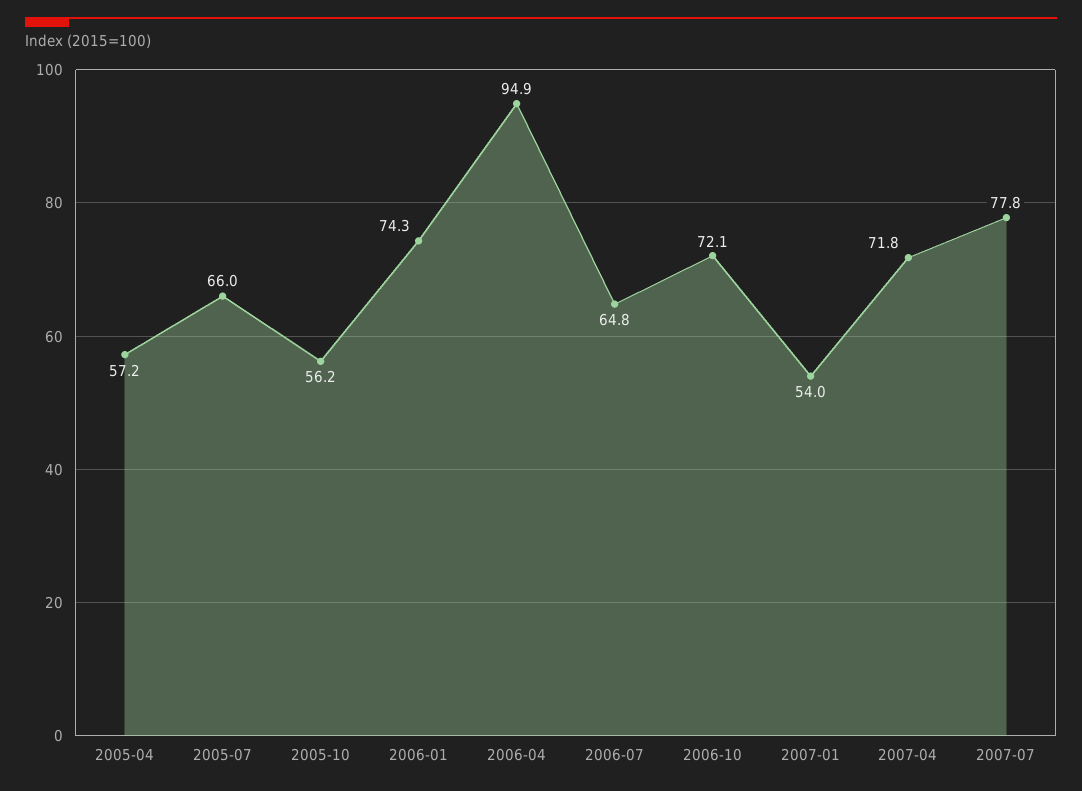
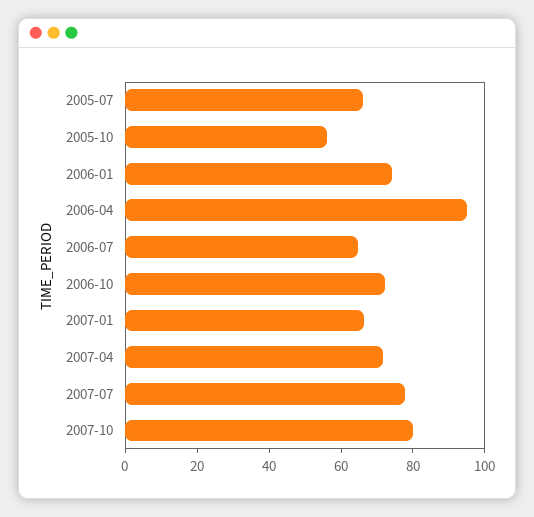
2005-04: 57.2 -> none
2007-01: 54 -> 65
2007-10: none -> 80

